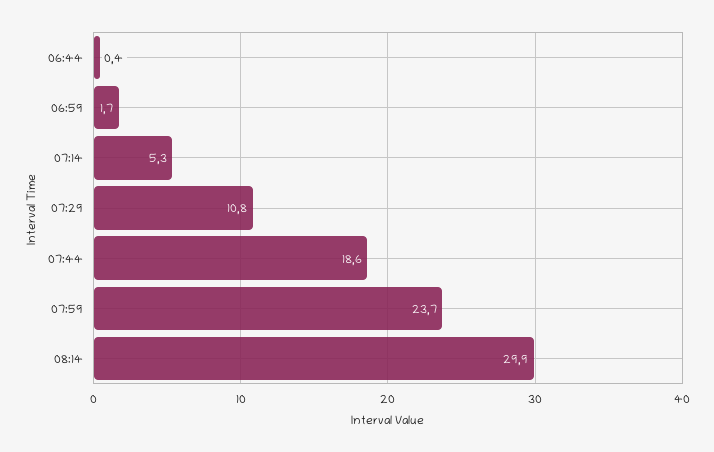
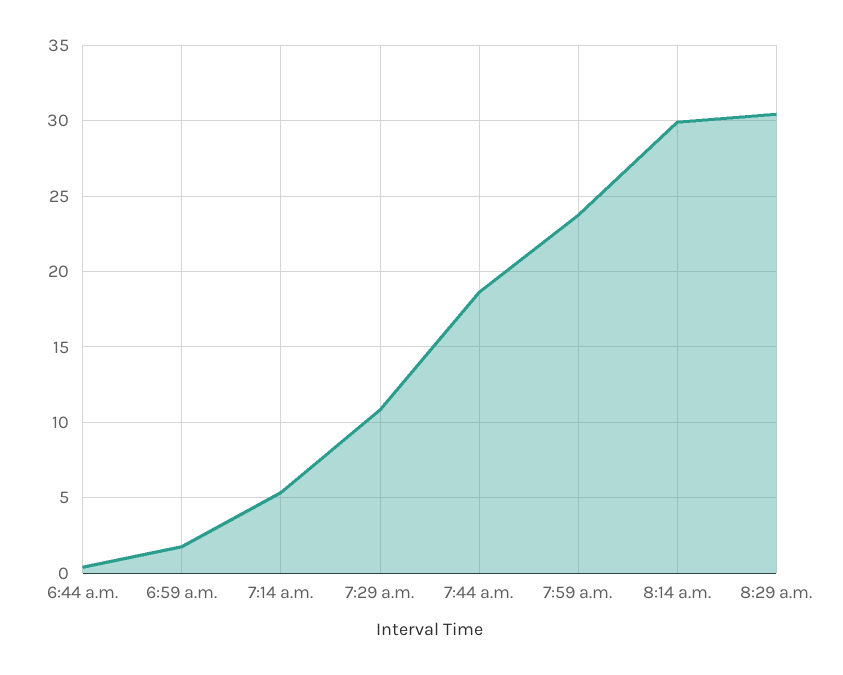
8:29 a.m.: none -> 30.5

